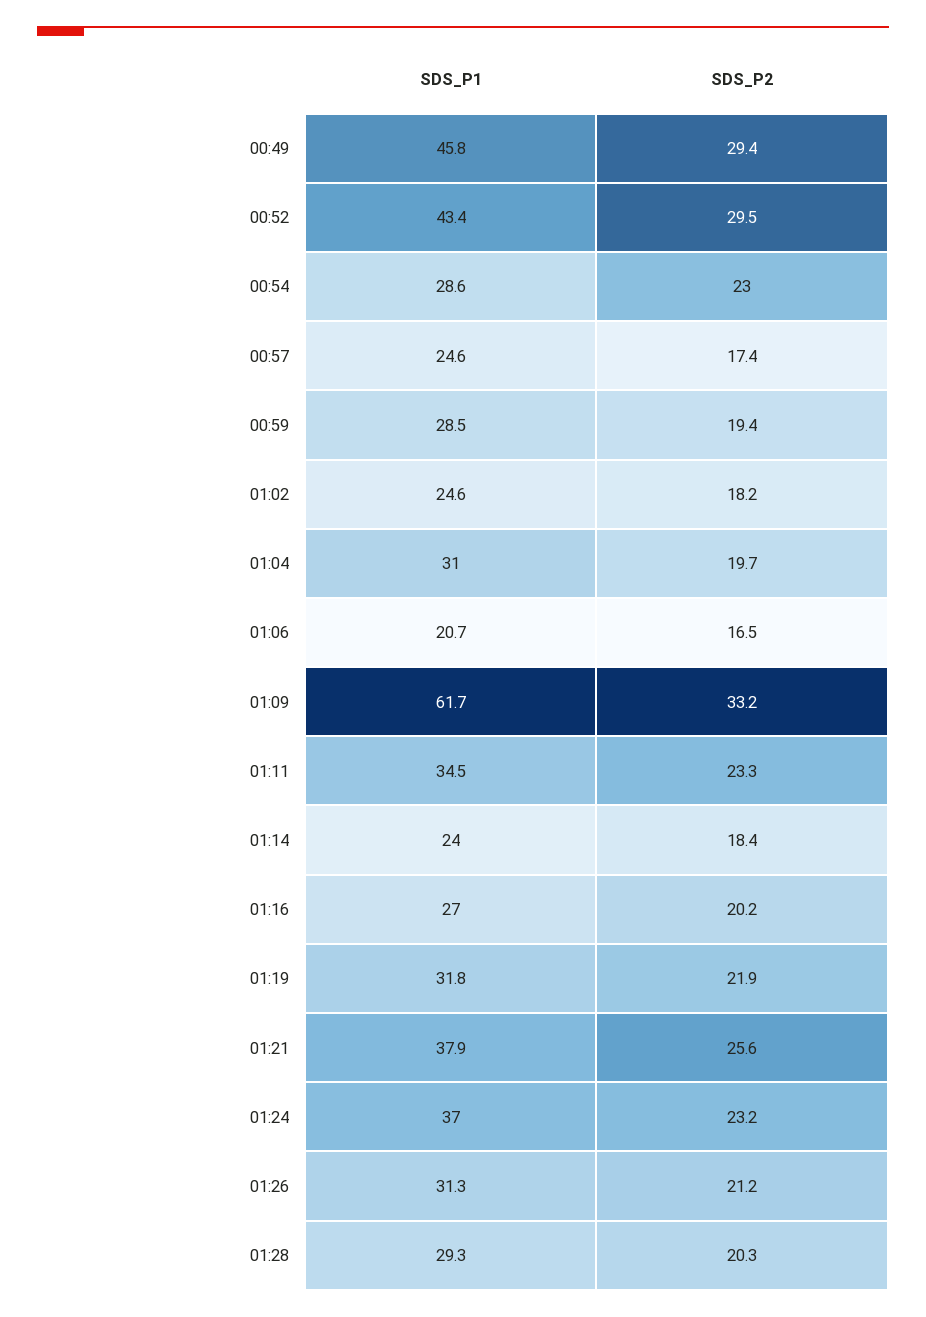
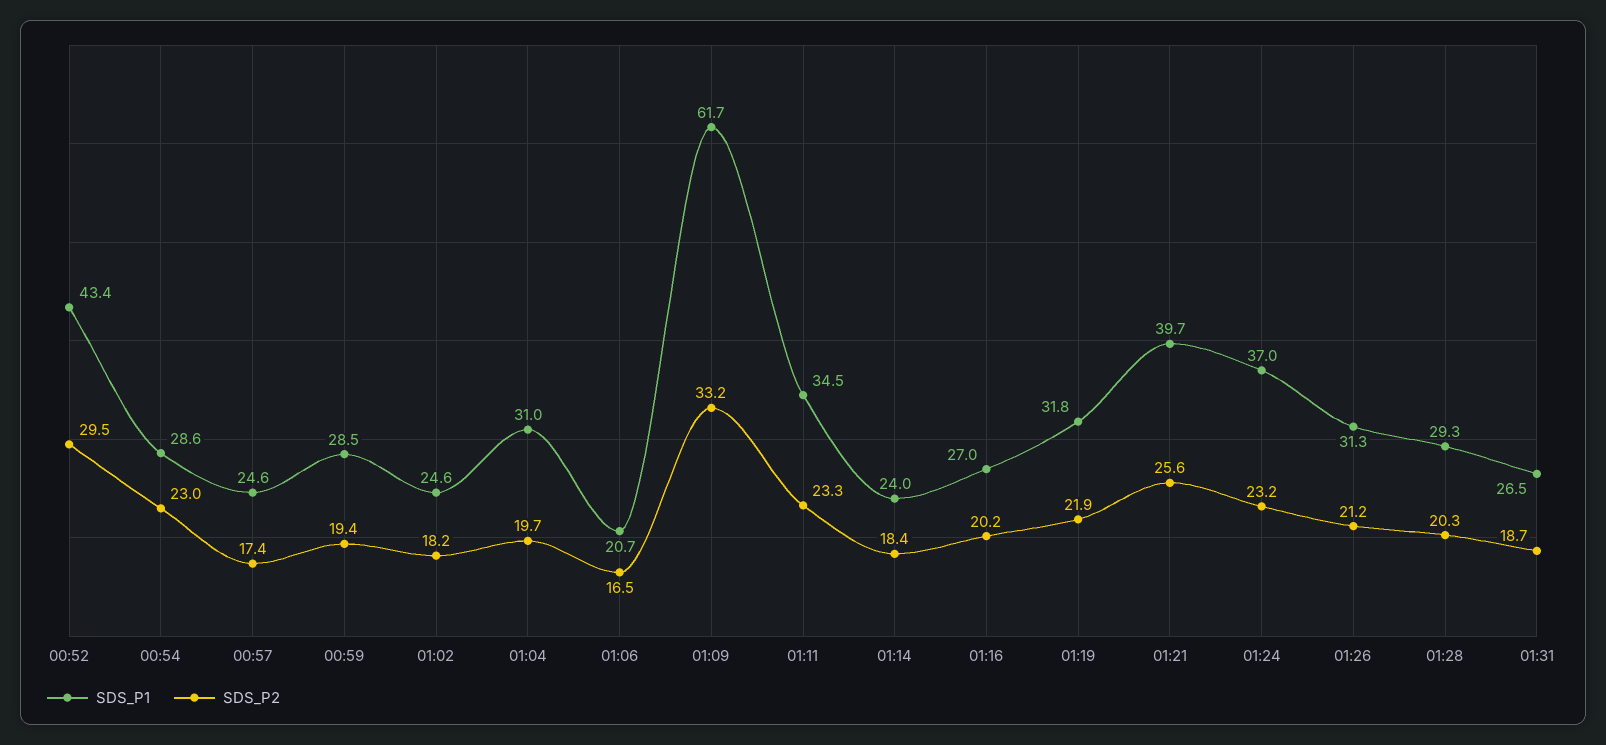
SDS_P1, 00:49: 45.8 -> none
SDS_P2, 00:49: 29.4 -> none
SDS_P1, 01:21: 37.9 -> 39.7
SDS_P1, 01:31: none -> 26.5
SDS_P2, 01:31: none -> 18.7

